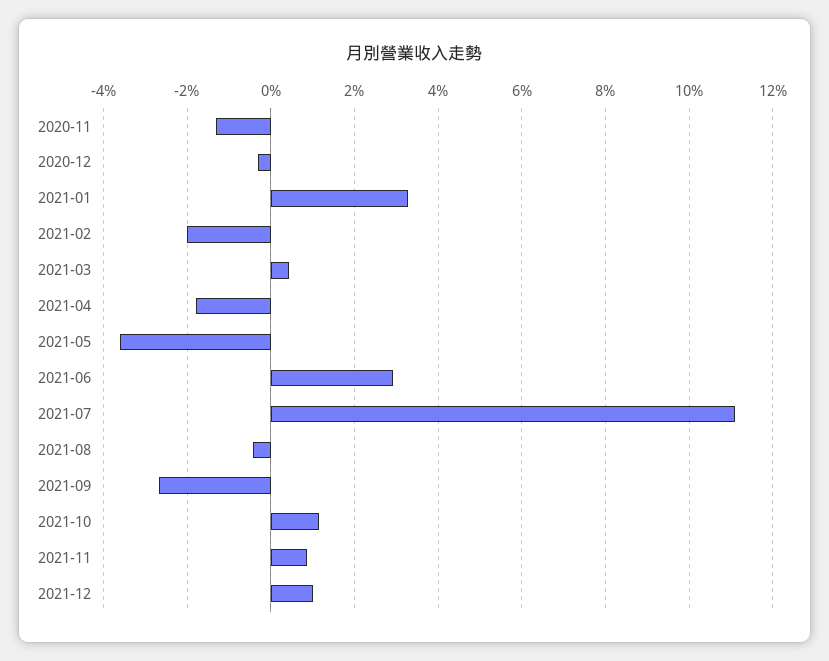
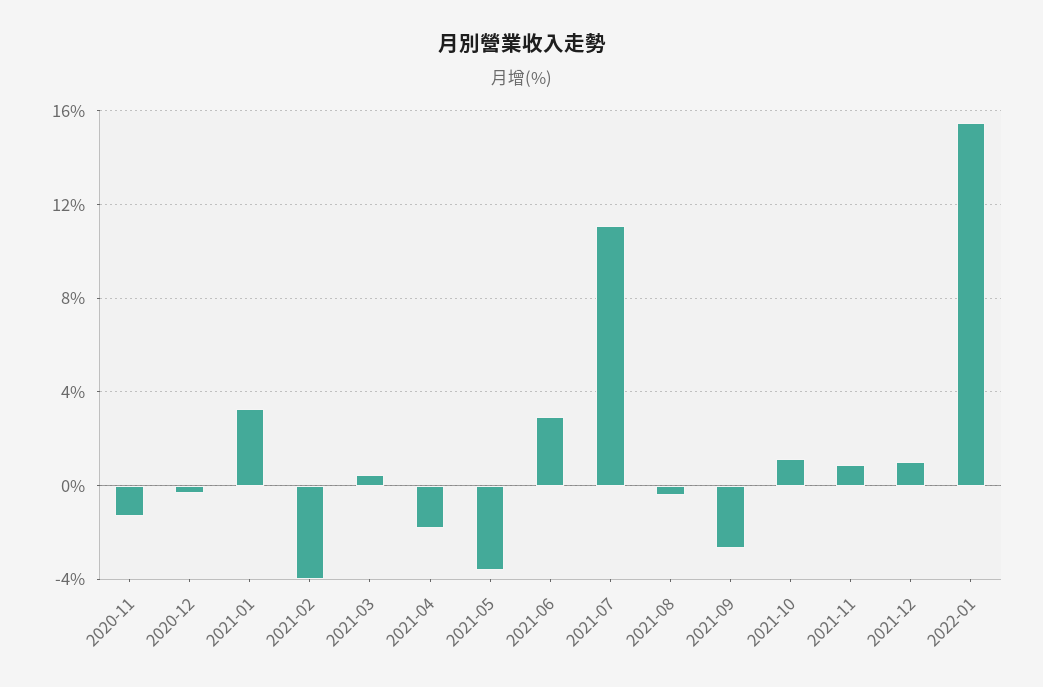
2021-02: -2 -> -4
2022-01: none -> 15.5

